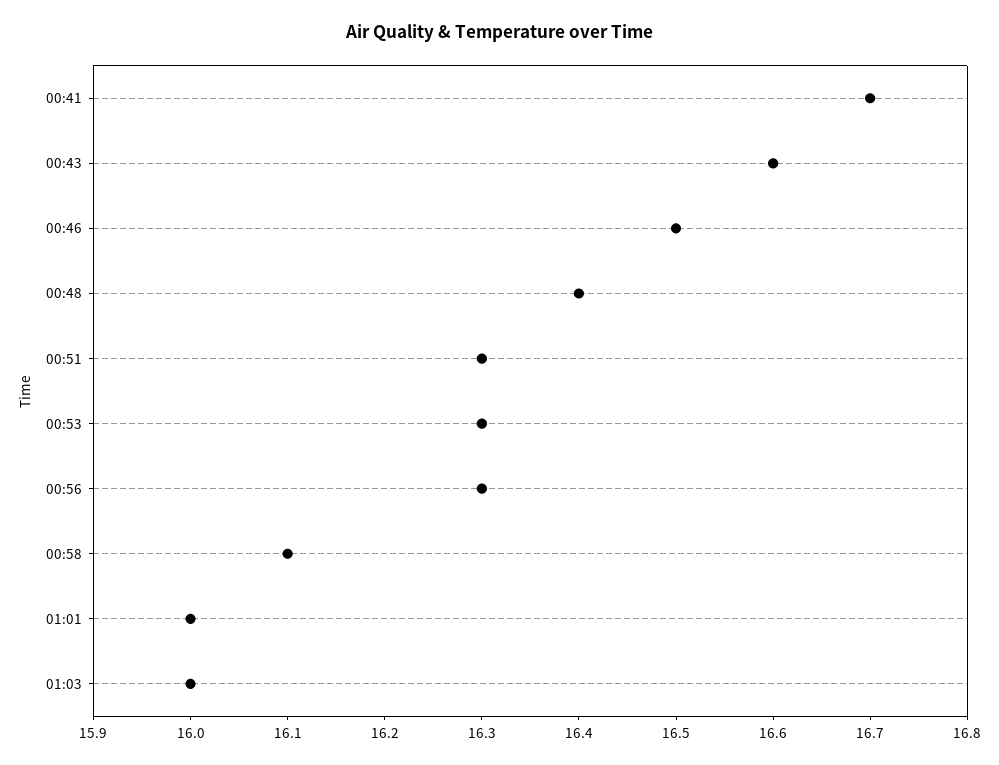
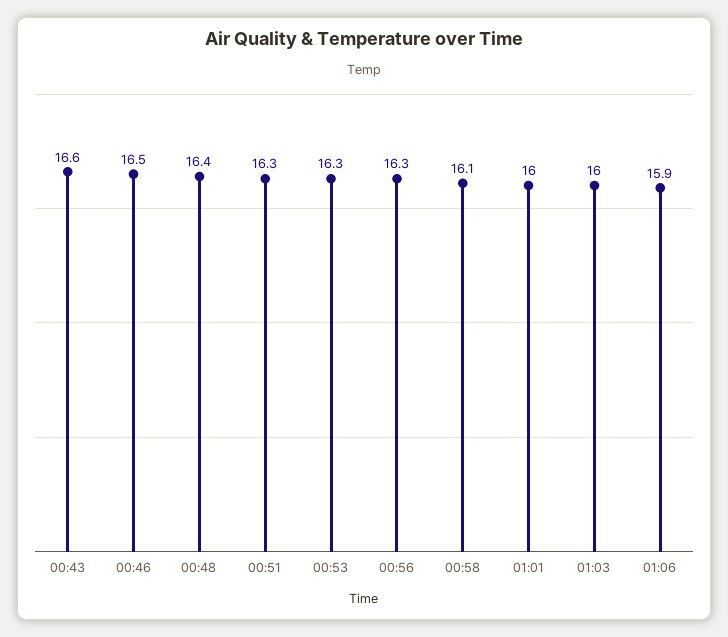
00:41: 16.7 -> none
01:06: none -> 15.9

